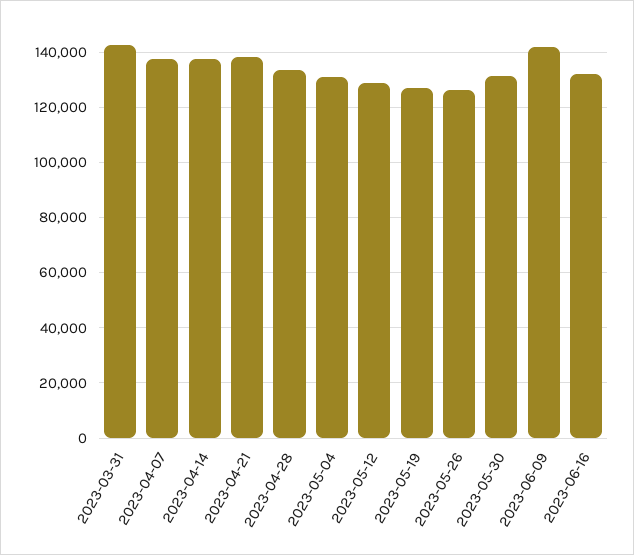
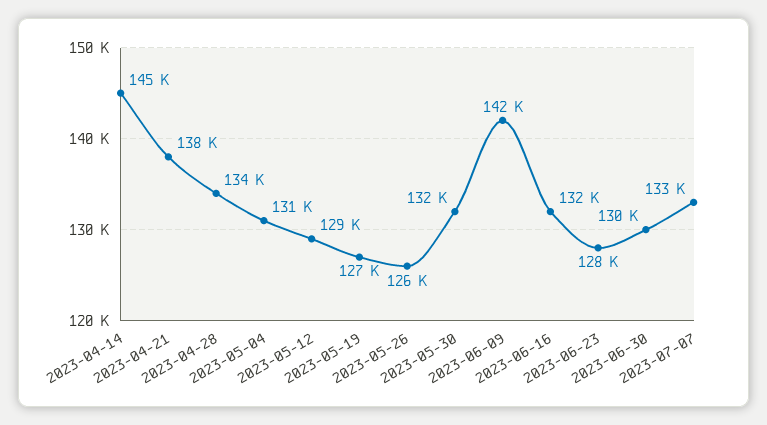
2023-03-31: 142500 -> none
2023-04-07: 137500 -> none
2023-04-14: 137500 -> 145000
2023-06-23: none -> 128000
2023-06-30: none -> 130000
2023-07-07: none -> 133000

